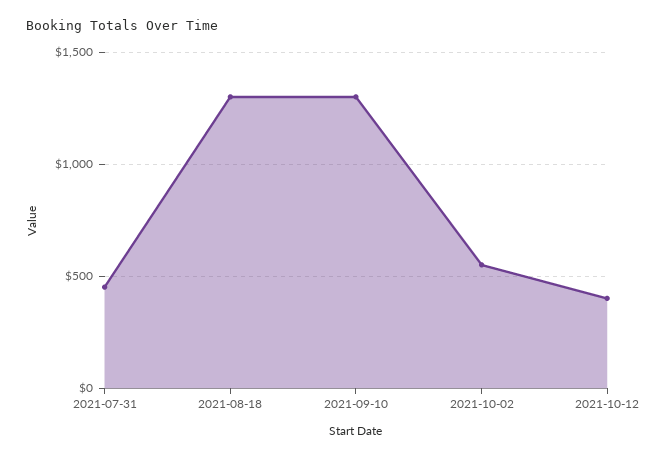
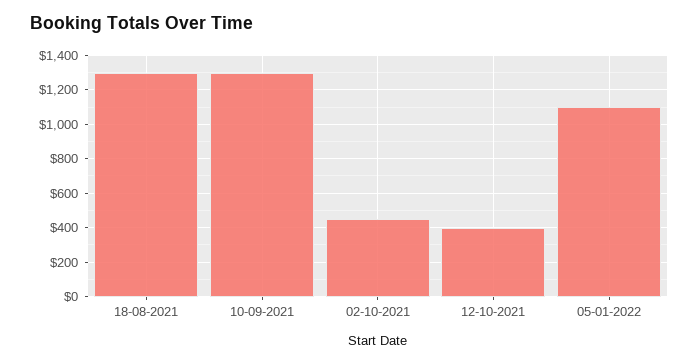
2021-07-31: 450 -> none
2021-10-02: 550 -> 450
05-01-2022: none -> 1100

